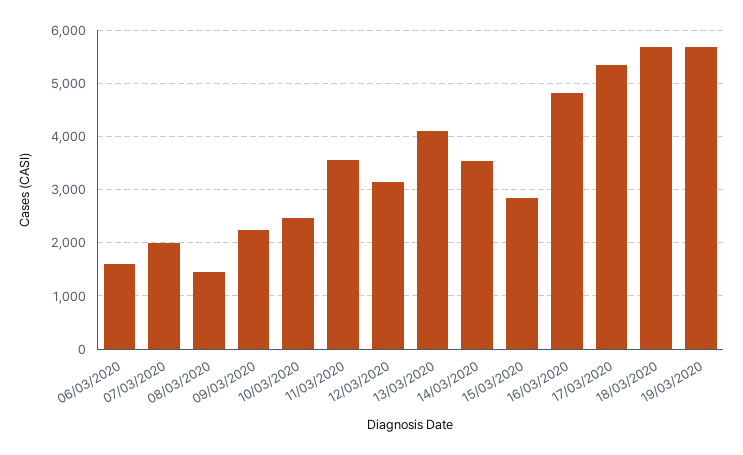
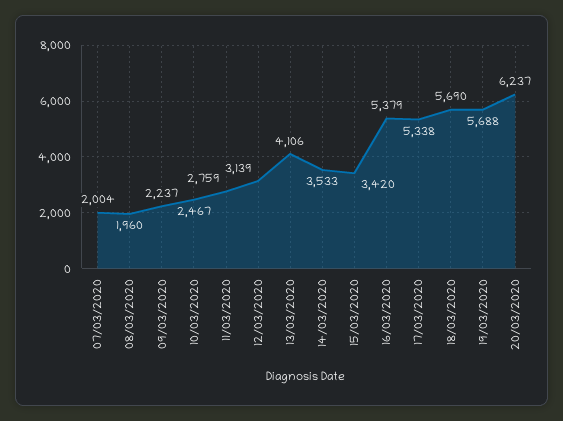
06/03/2020: 1600 -> none
08/03/2020: 1400 -> 1960
11/03/2020: 3600 -> 2759
15/03/2020: 2800 -> 3420
16/03/2020: 4800 -> 5379
20/03/2020: none -> 6237

